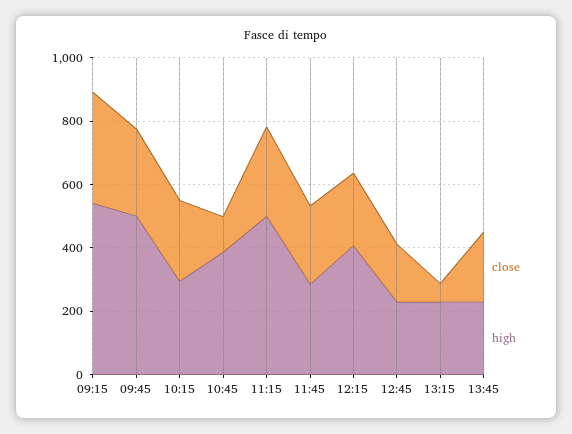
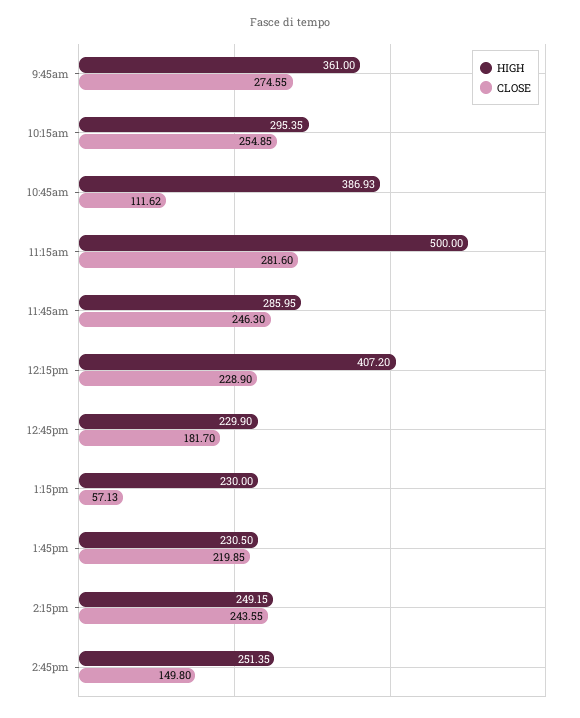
close, 09:15: 350 -> none
high, 09:15: 550 -> none
high, 09:45: 500 -> 361
high, 2:15pm: none -> 249.15
close, 2:15pm: none -> 243.55
high, 2:45pm: none -> 251.35
close, 2:45pm: none -> 149.8

